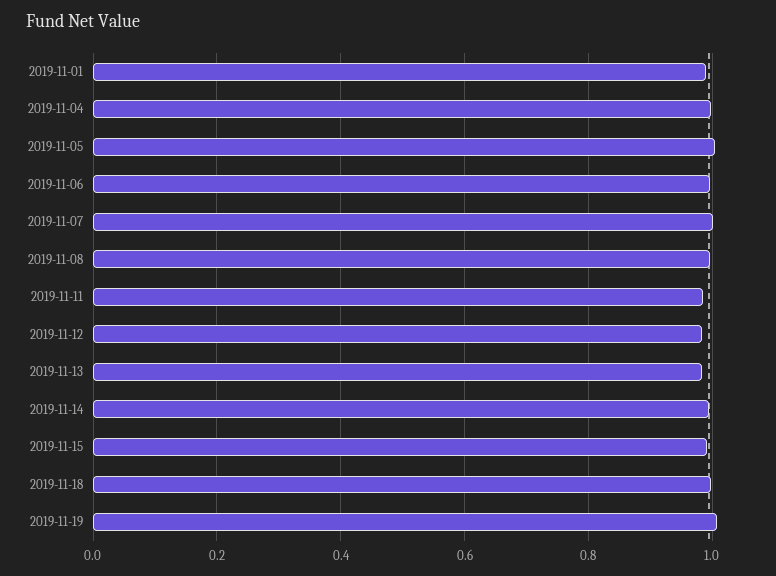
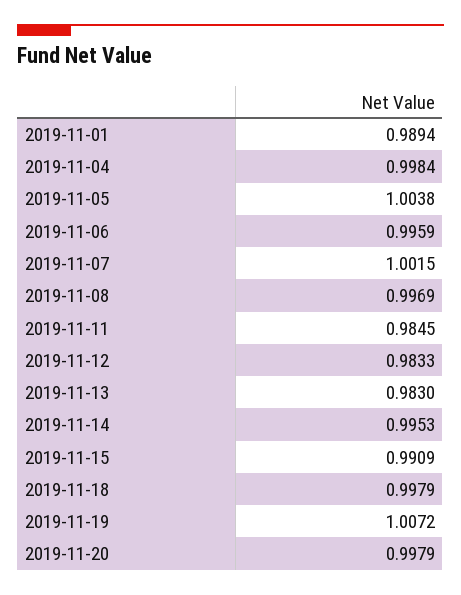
2019-11-20: none -> 0.9979

